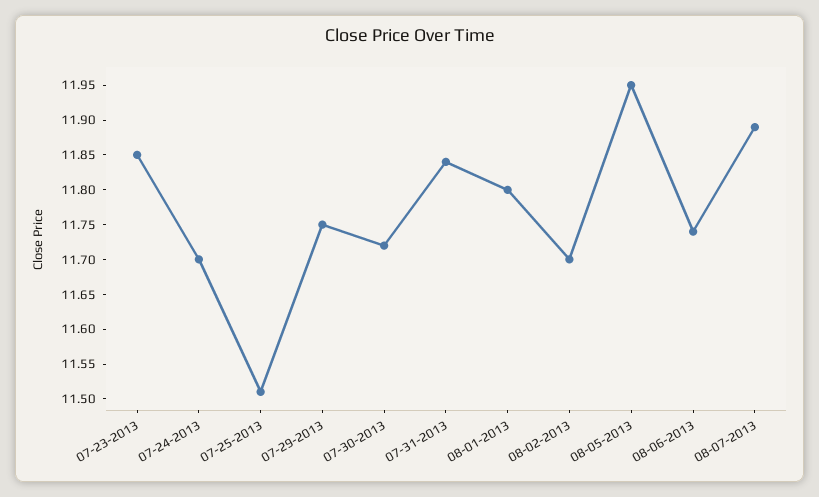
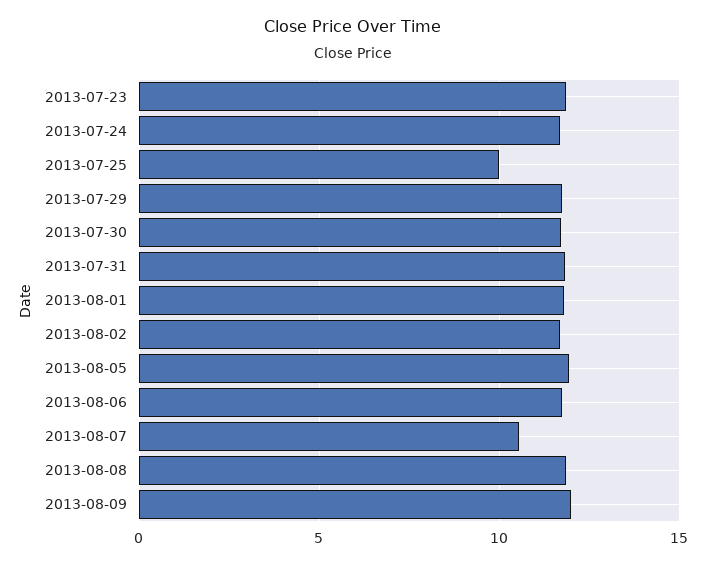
07-25-2013: 11.5 -> 10
08-07-2013: 11.9 -> 10.5
2013-08-08: none -> 12
2013-08-09: none -> 12

